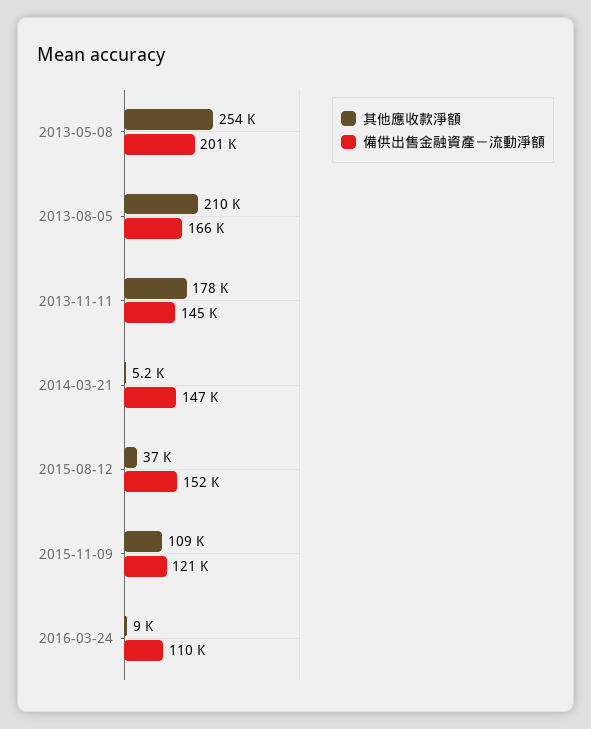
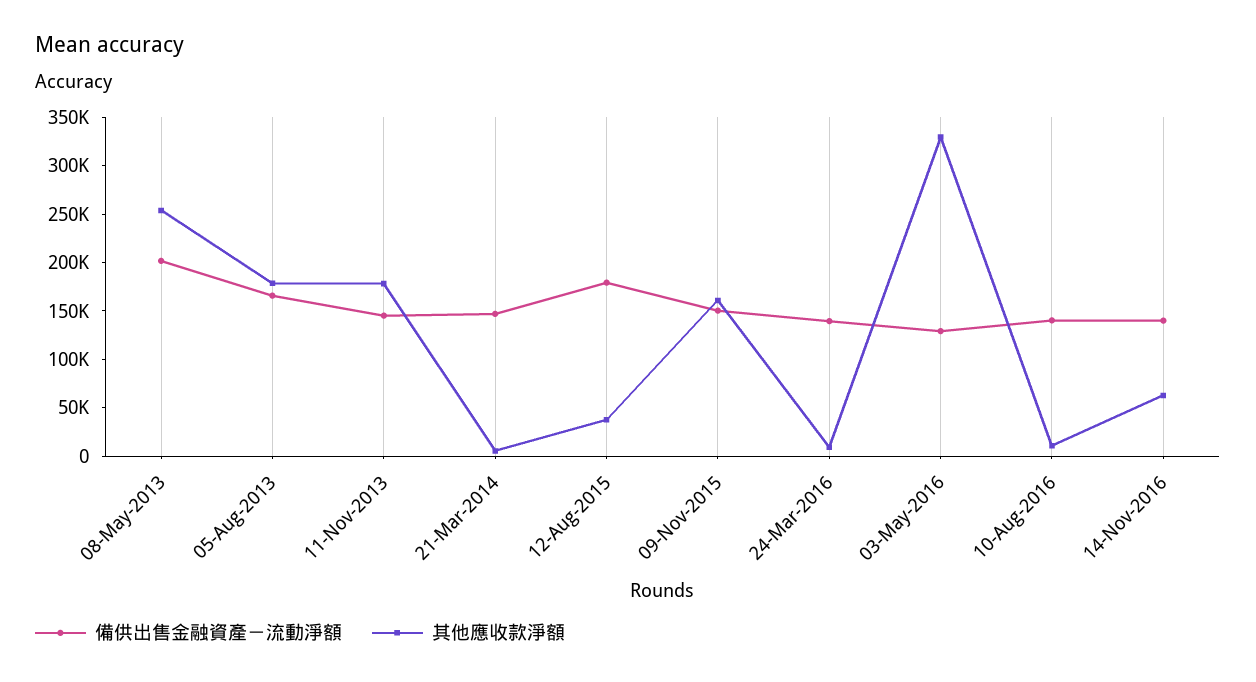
其他應收款淨額, 2013-08-05: 210000 -> 180000
備供出售金融資產－流動淨額, 2015-08-12: 152000 -> 180000
其他應收款淨額, 2015-11-09: 109000 -> 160000
備供出售金融資產－流動淨額, 2015-11-09: 121000 -> 150000
備供出售金融資產－流動淨額, 2016-03-24: 110000 -> 140000
備供出售金融資產－流動淨額, 03-May-2016: none -> 130000
其他應收款淨額, 03-May-2016: none -> 330000
備供出售金融資產－流動淨額, 10-Aug-2016: none -> 140000
其他應收款淨額, 10-Aug-2016: none -> 10000
備供出售金融資產－流動淨額, 14-Nov-2016: none -> 140000
其他應收款淨額, 14-Nov-2016: none -> 60000

